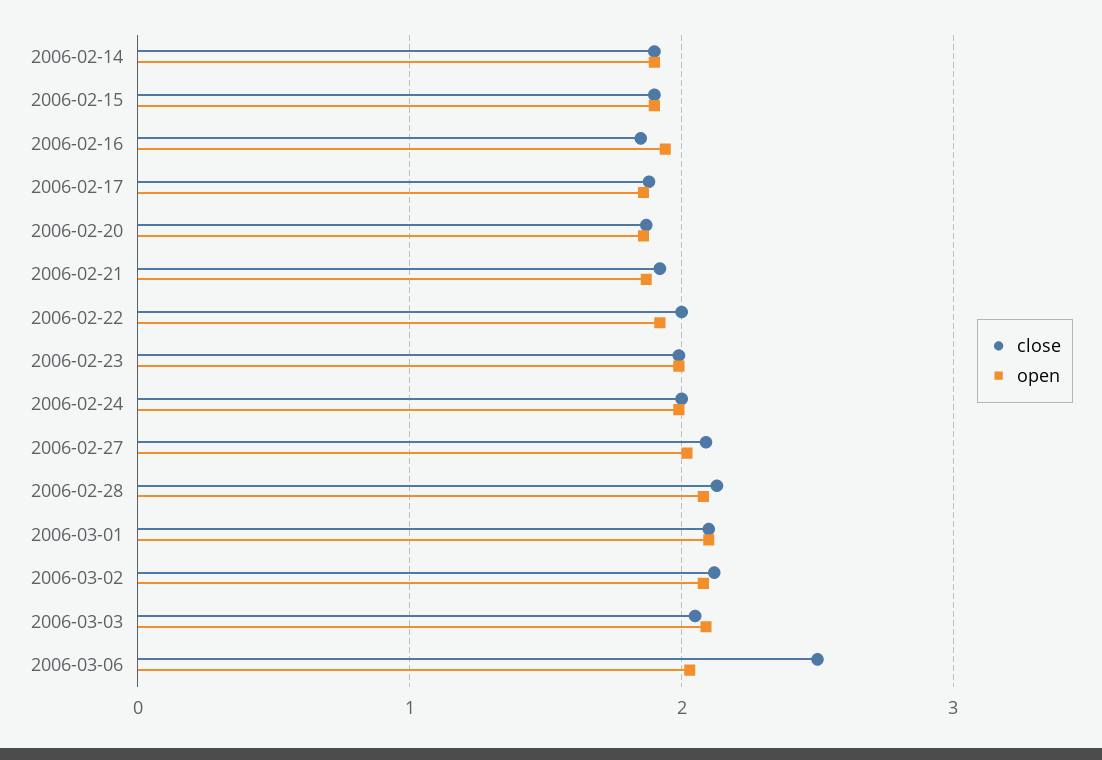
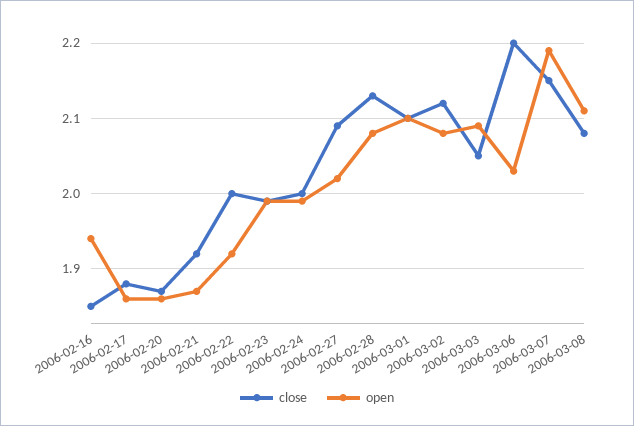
close, 2006-02-14: 1.9 -> none
open, 2006-02-14: 1.9 -> none
close, 2006-02-15: 1.9 -> none
open, 2006-02-15: 1.9 -> none
close, 2006-03-06: 2.5 -> 2.2
close, 2006-03-07: none -> 2.15
open, 2006-03-07: none -> 2.19
close, 2006-03-08: none -> 2.08
open, 2006-03-08: none -> 2.11

